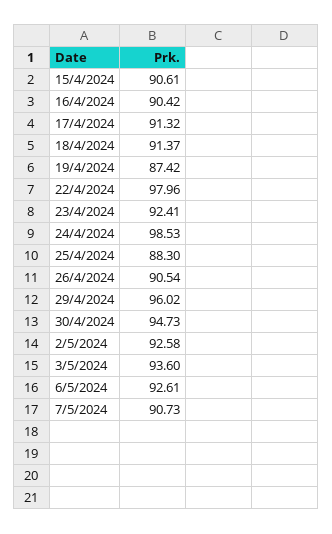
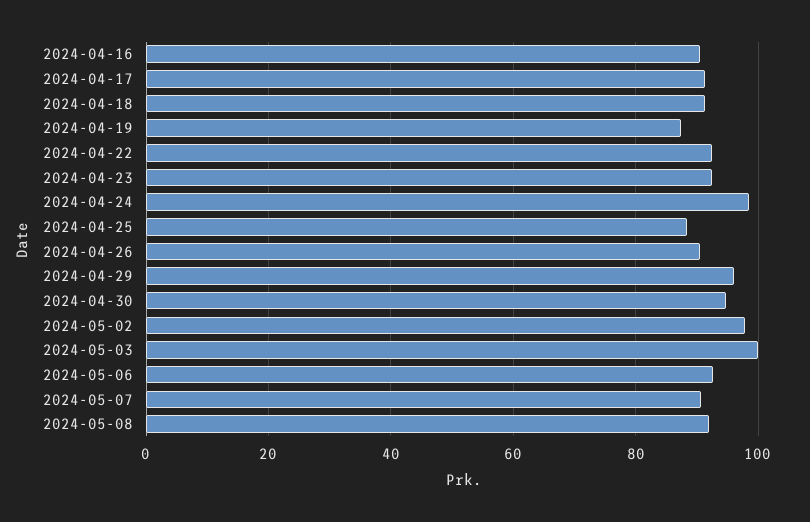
15/4/2024: 90.61 -> none
22/4/2024: 97.96 -> 92
2/5/2024: 92.58 -> 98
3/5/2024: 93.6 -> 100
2024-05-08: none -> 92

